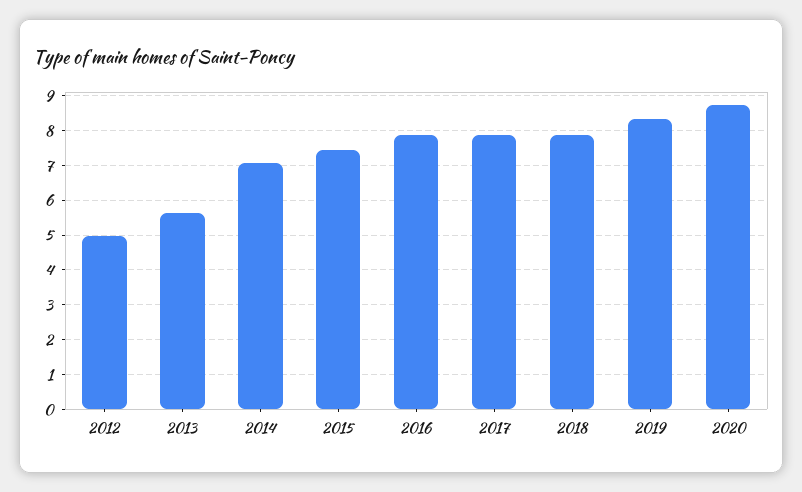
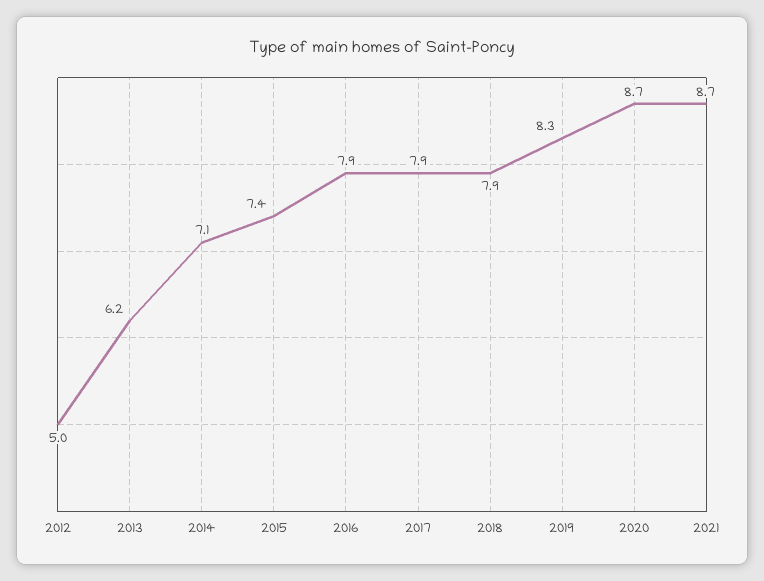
2013: 5.6 -> 6.2
2021: none -> 8.7

